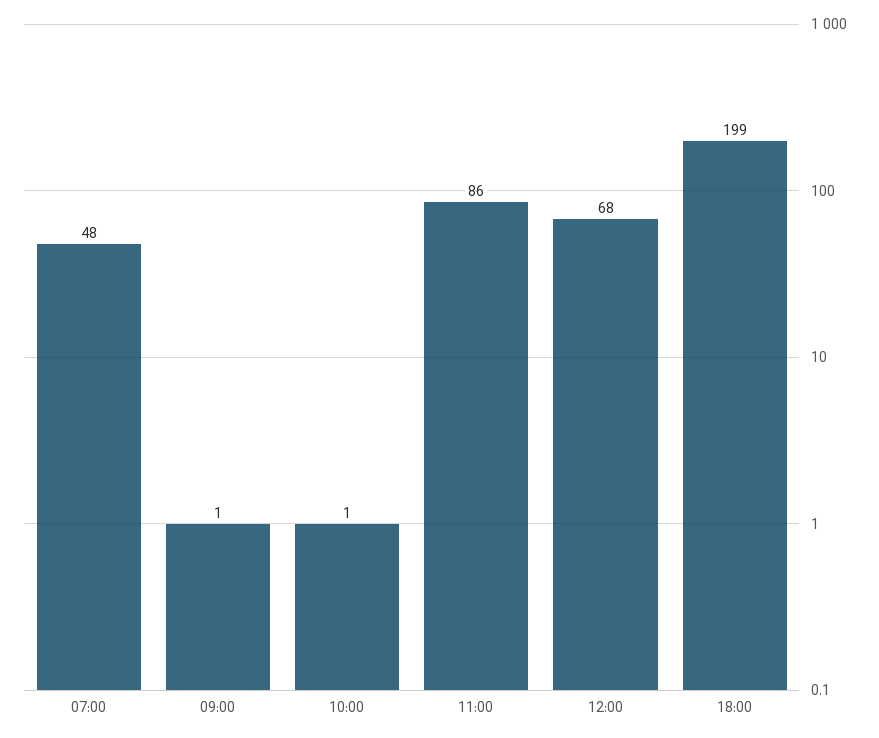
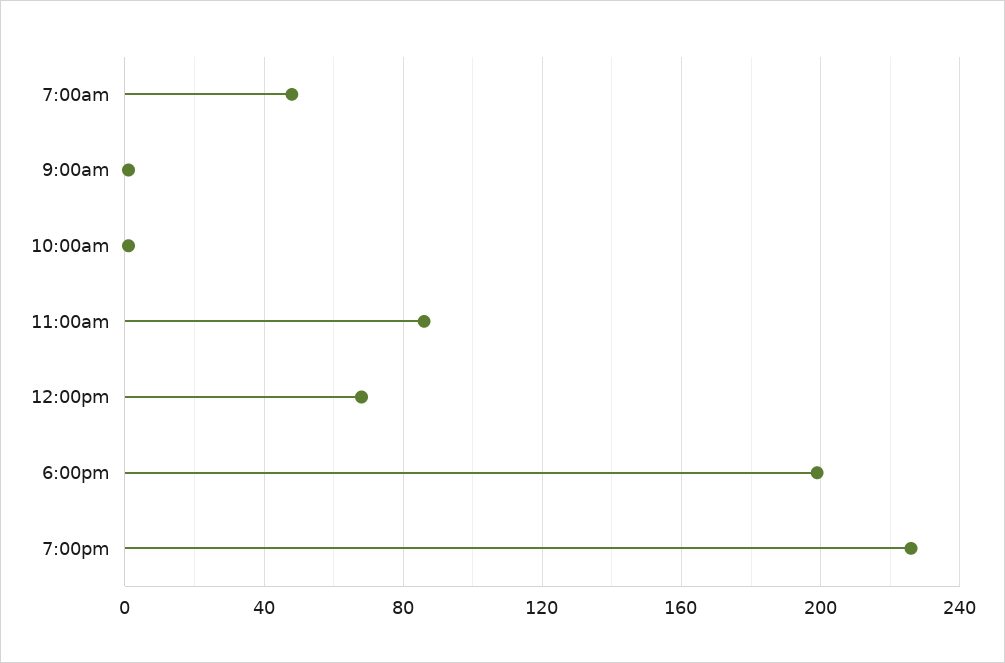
7:00pm: none -> 225

